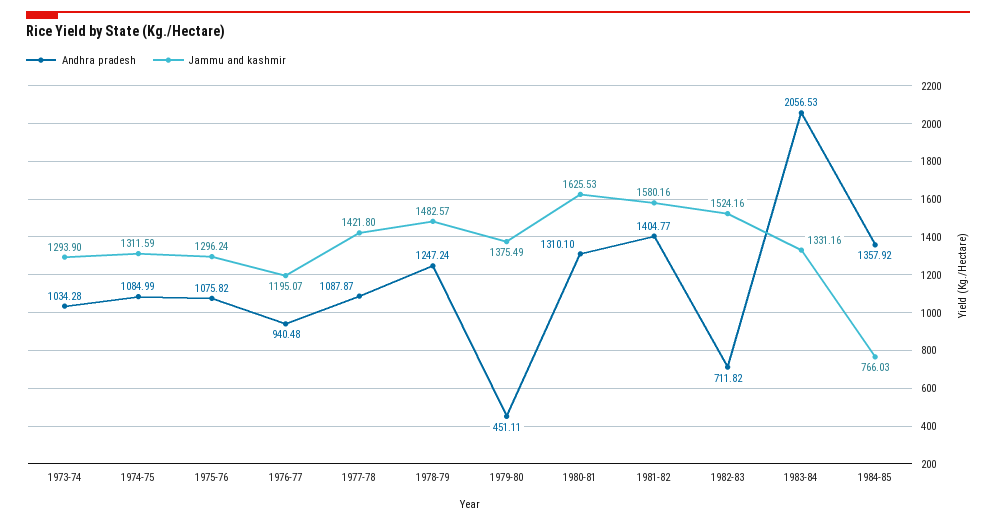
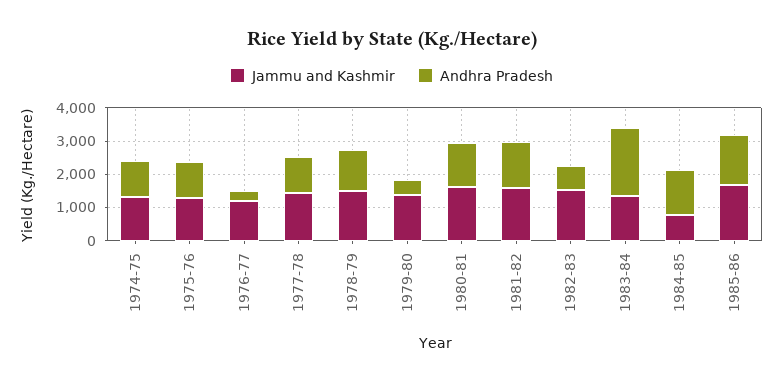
Andhra pradesh, 1973-74: 1034.28 -> none
Jammu and kashmir, 1973-74: 1293.9 -> none
Andhra pradesh, 1976-77: 940.48 -> 250
Jammu and kashmir, 1985-86: none -> 1750
Andhra pradesh, 1985-86: none -> 1500

